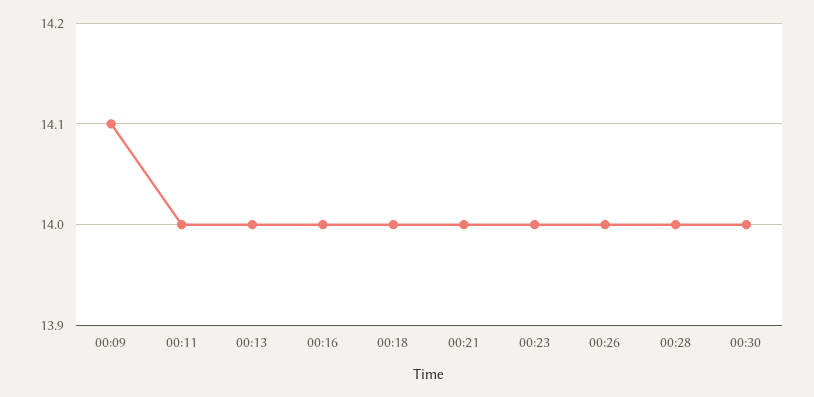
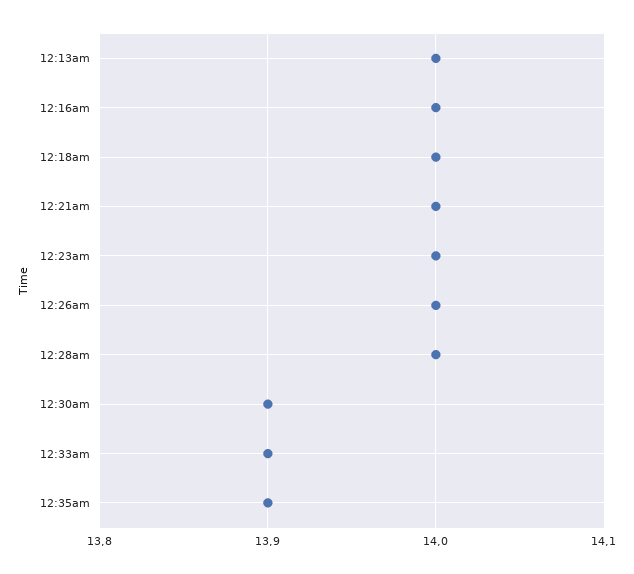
00:09: 14.1 -> none
00:11: 14 -> none
00:30: 14 -> 13.9
12:33am: none -> 13.9
12:35am: none -> 13.9

